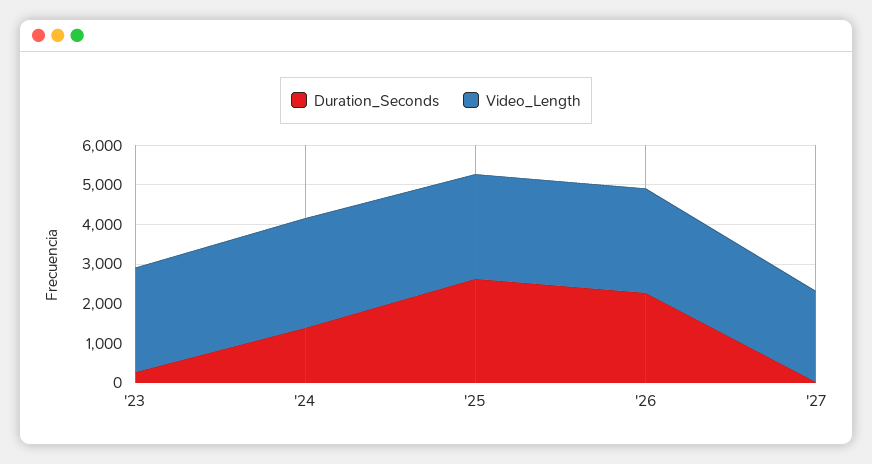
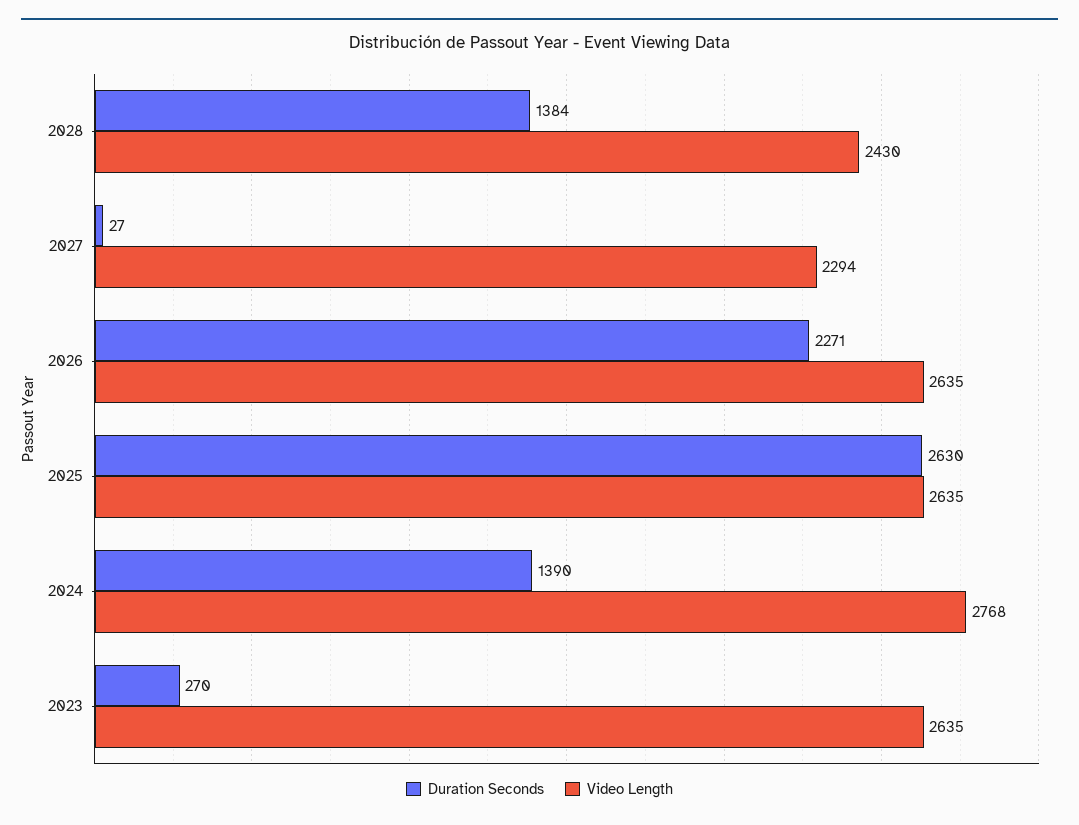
Duration_Seconds, 2028: none -> 1384
Video_Length, 2028: none -> 2430

